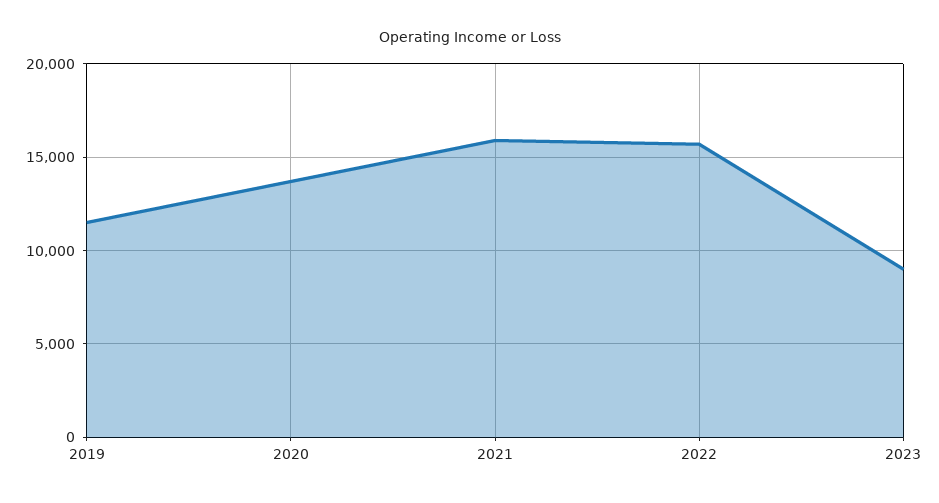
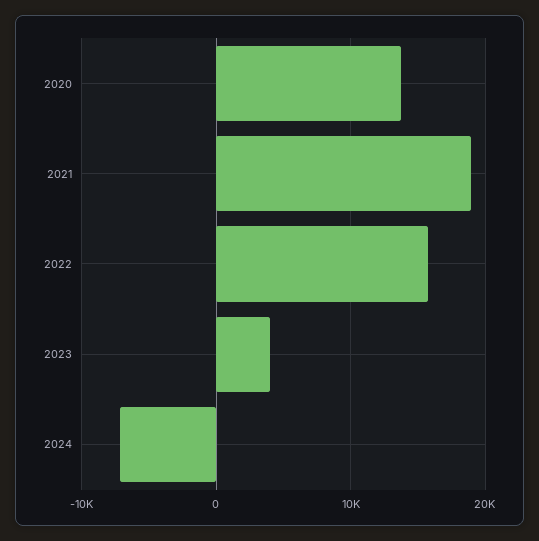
2019: 11500 -> none
2021: 16000 -> 19000
2023: 9000 -> 4000
2024: none -> -7000

